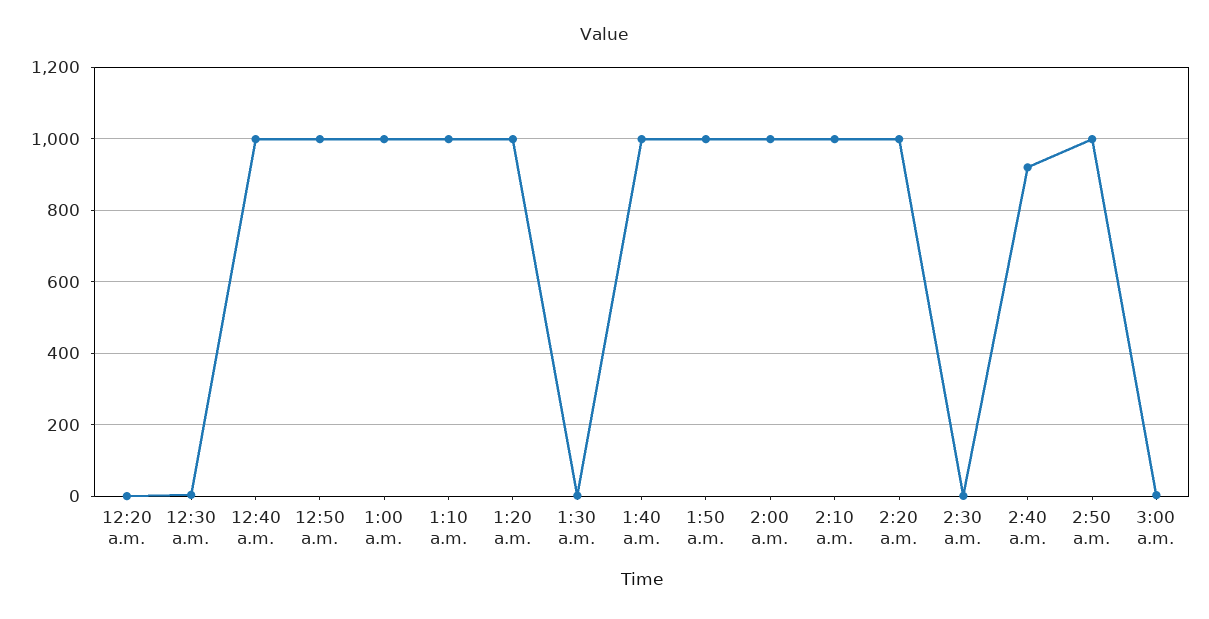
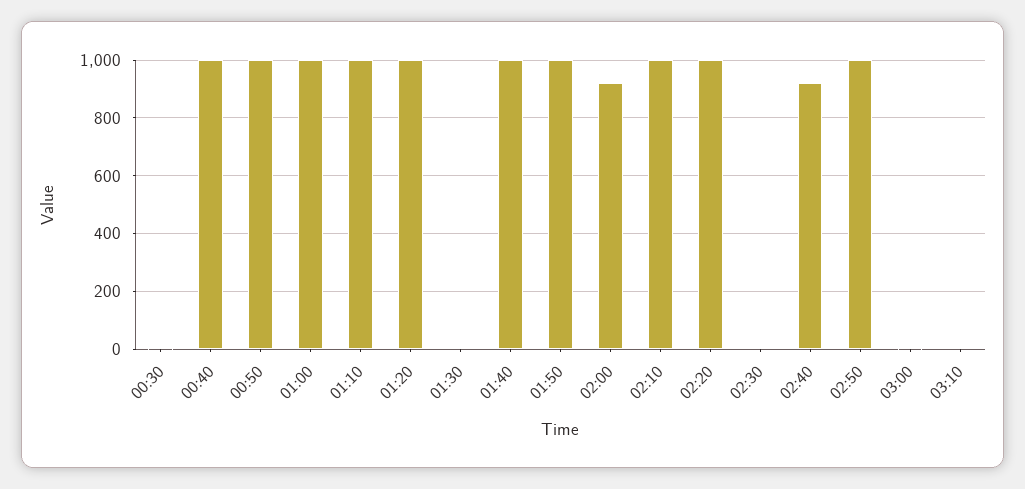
12:20 a.m.: 0 -> none
2:00 a.m.: 1000 -> 925
03:10: none -> 0

